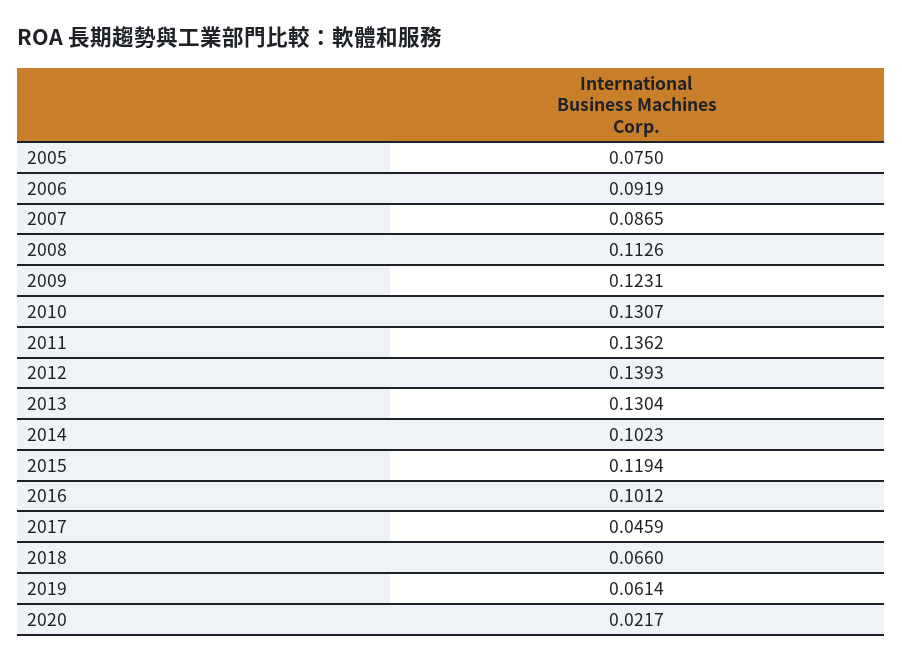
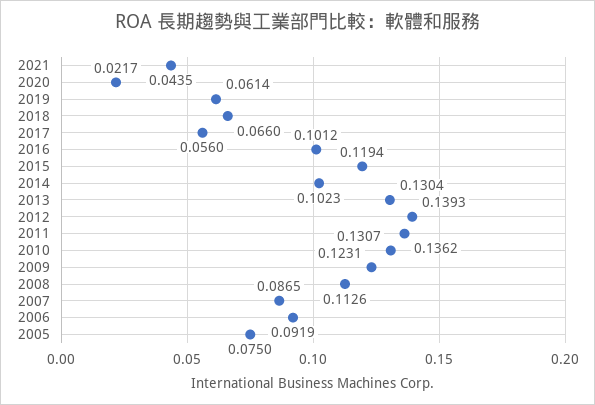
2017: 0.0459 -> 0.056
2021: none -> 0.0435

